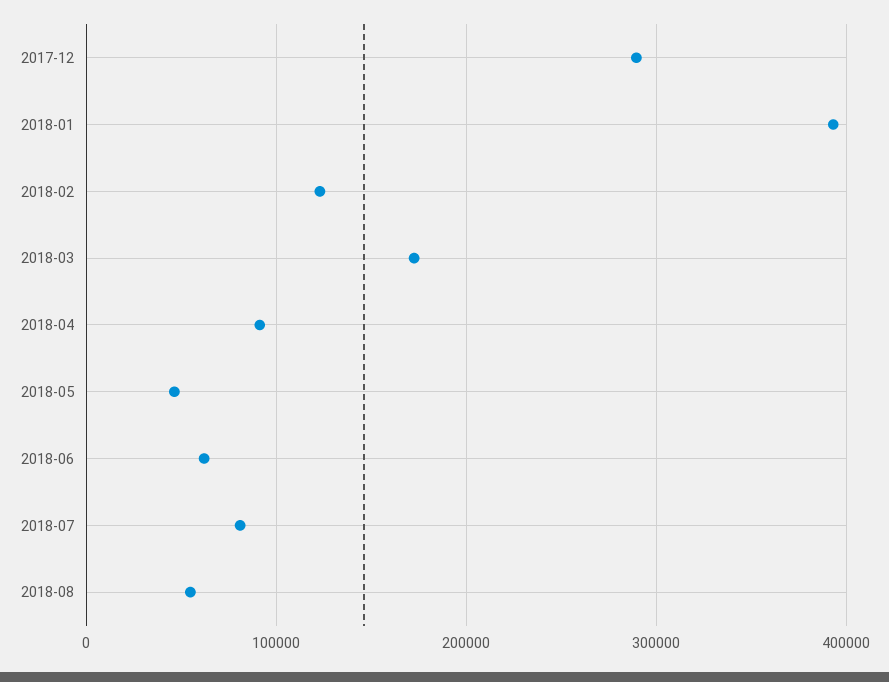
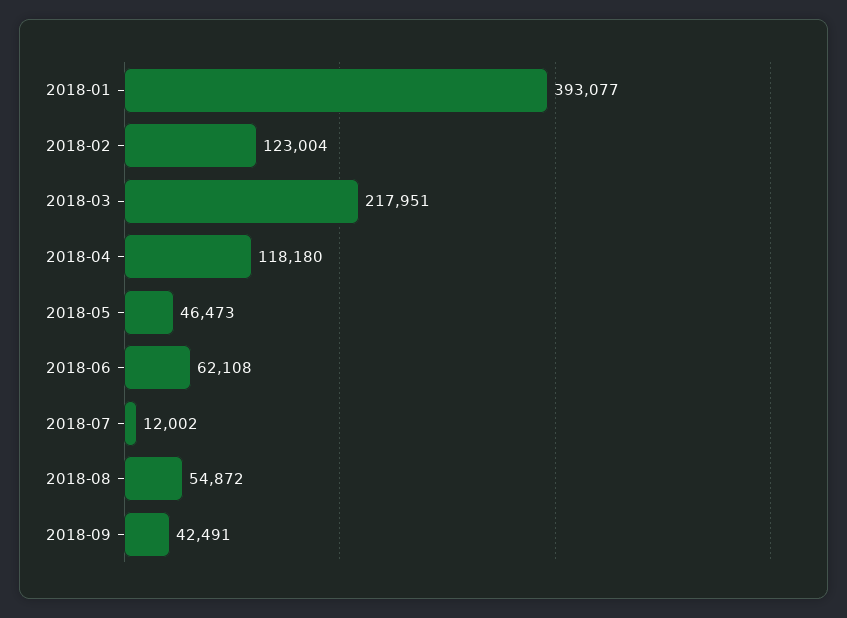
2017-12: 290000 -> none
2018-03: 170000 -> 217951
2018-04: 90000 -> 118180
2018-07: 80000 -> 12002
2018-09: none -> 42491

